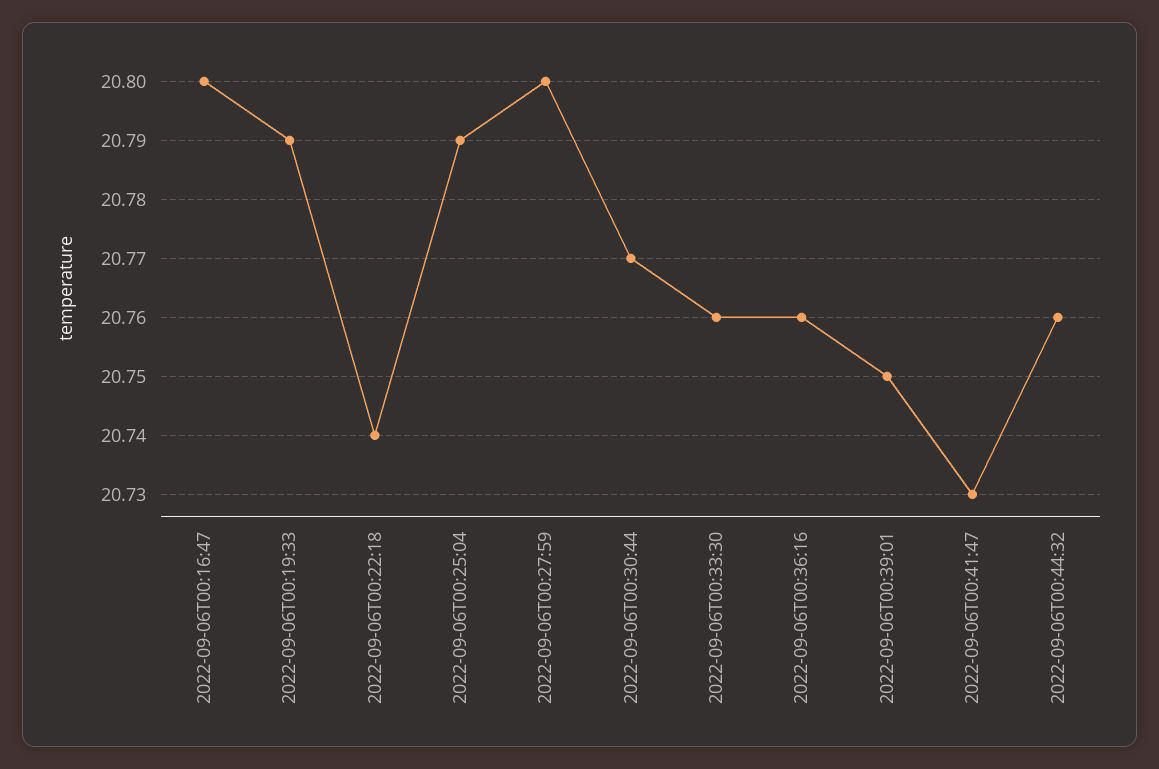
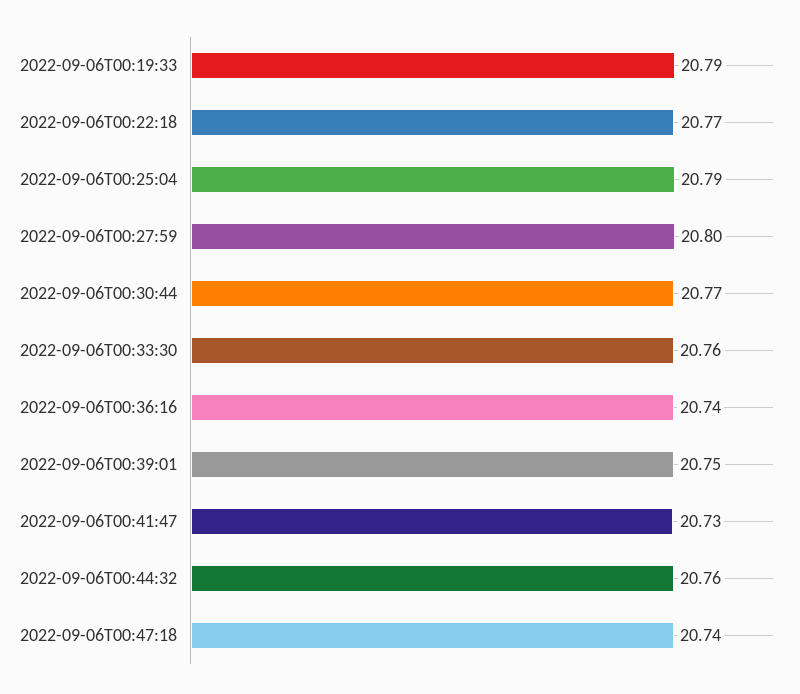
2022-09-06T00:16:47: 20.8 -> none
2022-09-06T00:22:18: 20.74 -> 20.77
2022-09-06T00:36:16: 20.76 -> 20.74
2022-09-06T00:47:18: none -> 20.74

